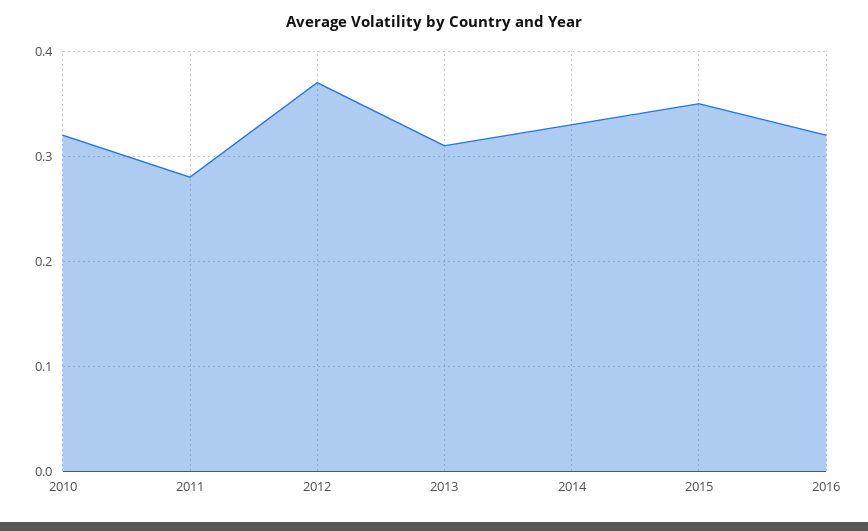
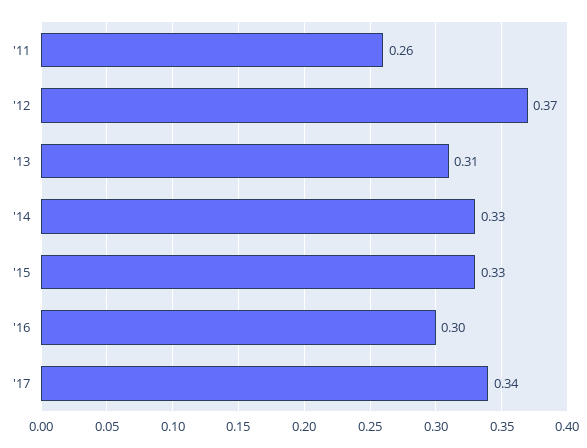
2010: 0.32 -> none
2011: 0.28 -> 0.26
2015: 0.35 -> 0.33
2016: 0.32 -> 0.3
'17: none -> 0.34

